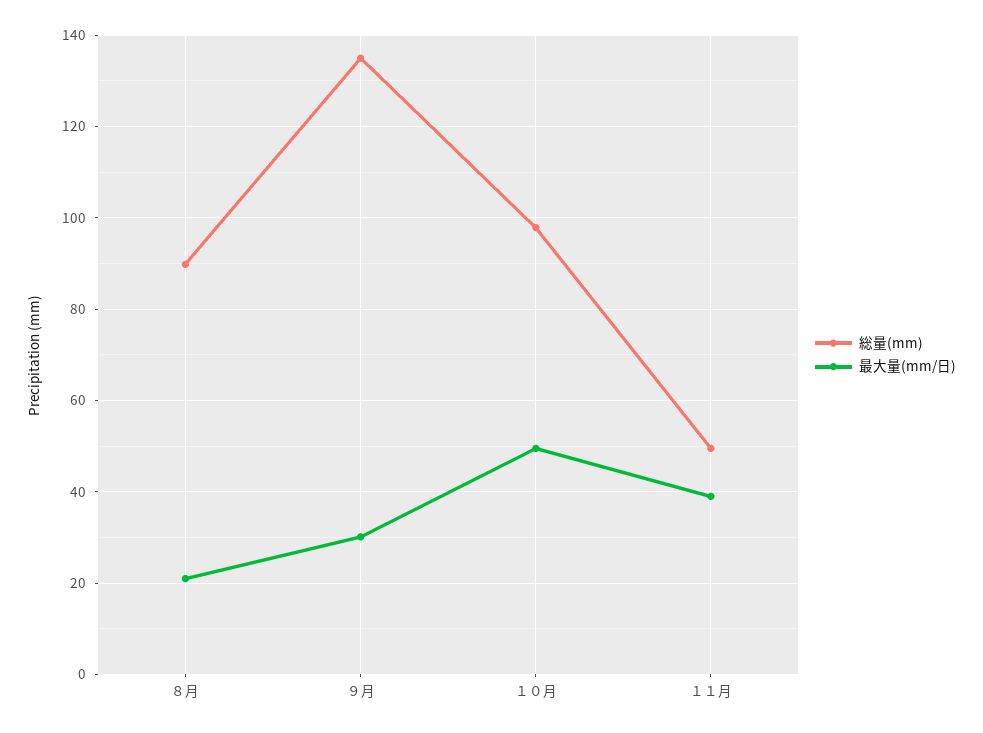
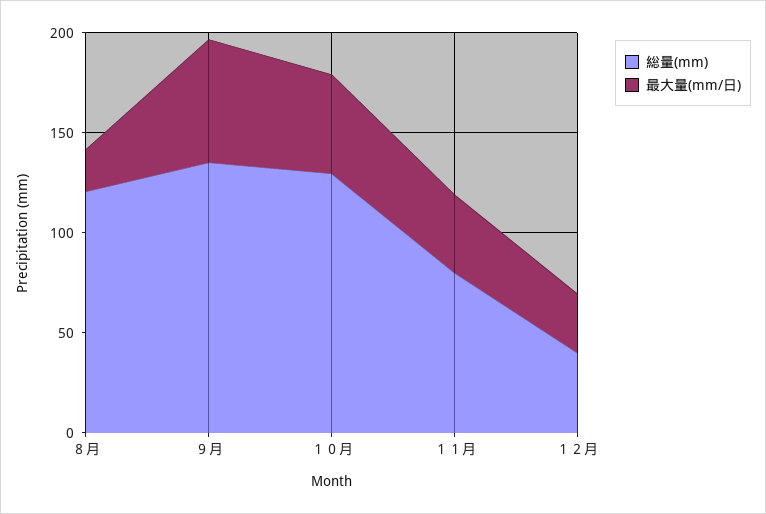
総量(mm), ８月: 90 -> 120
最大量(mm/日), ９月: 30 -> 60
総量(mm), １０月: 98 -> 130
総量(mm), １１月: 50 -> 80
総量(mm), １２月: none -> 40
最大量(mm/日), １２月: none -> 30

